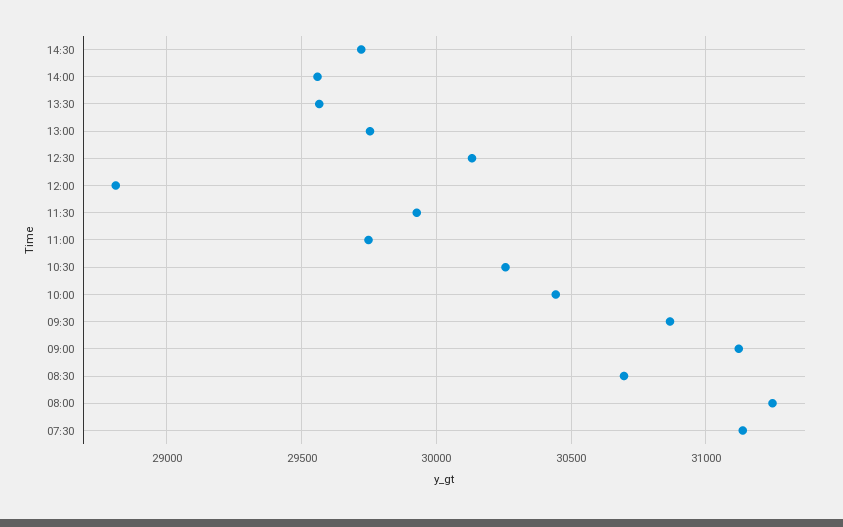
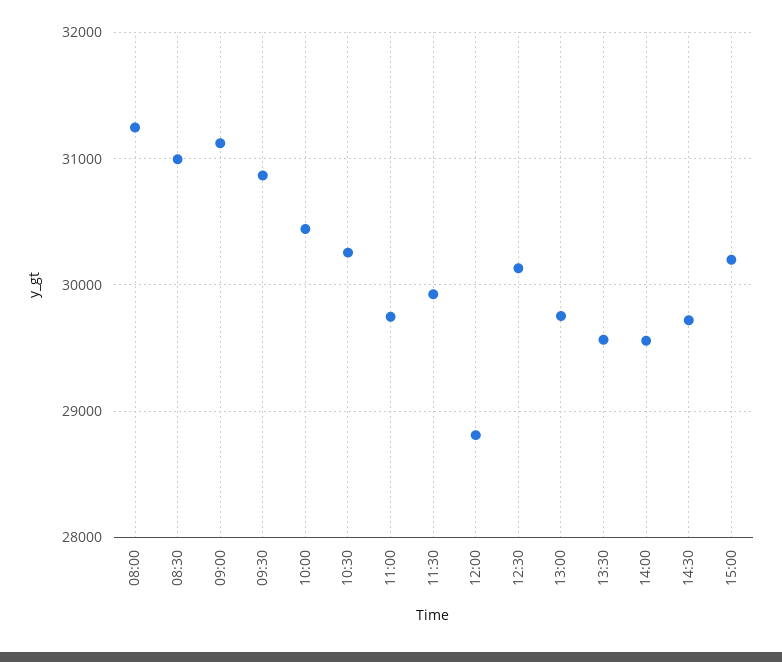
08:30: 30700 -> 31000
07:30: 31150 -> none
15:00: none -> 30200

